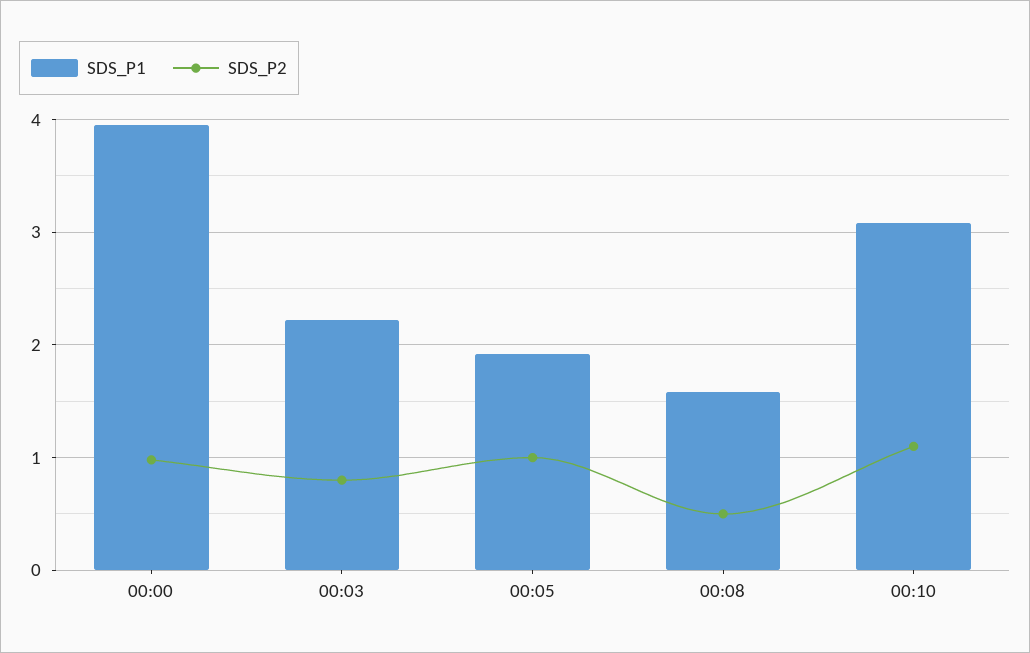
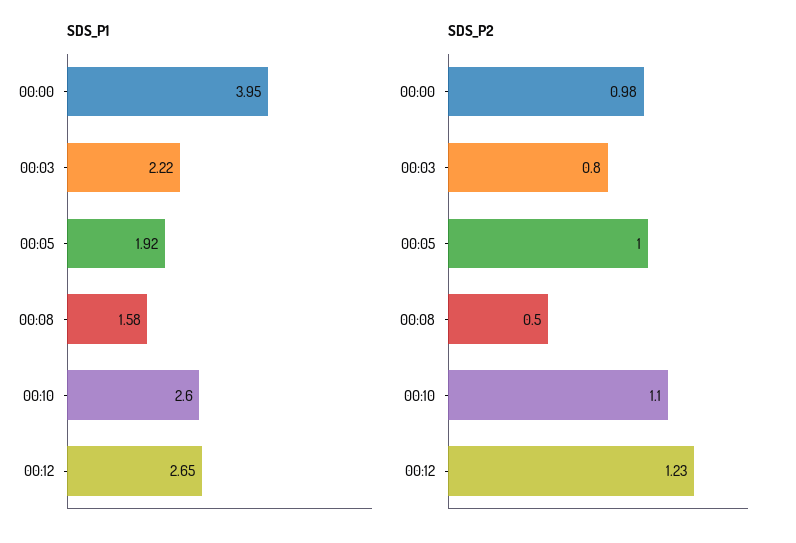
SDS_P1, 00:10: 3.1 -> 2.6
SDS_P1, 00:12: none -> 2.65
SDS_P2, 00:12: none -> 1.23

